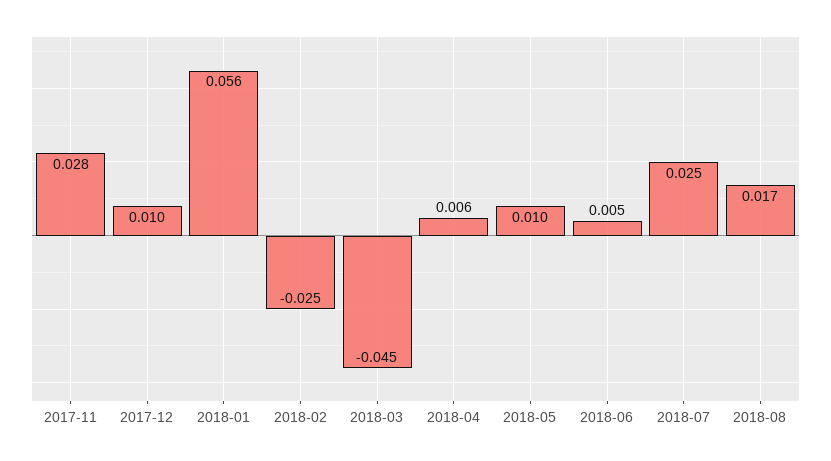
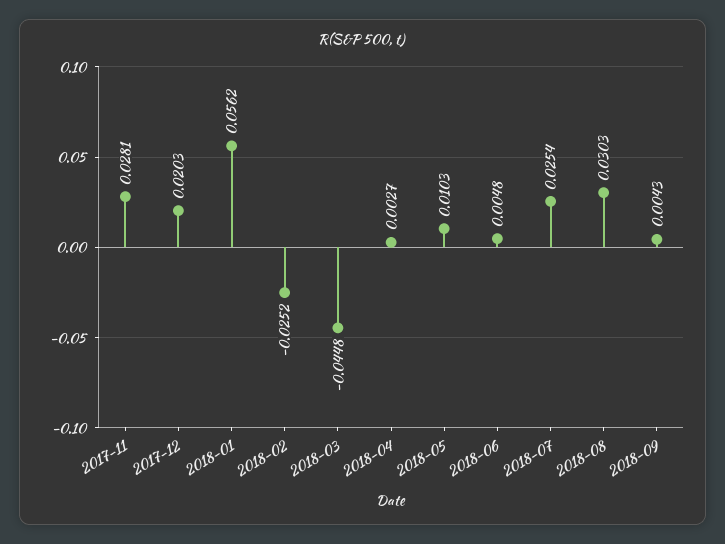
2017-12: 0.01 -> 0.0203
2018-04: 0.006 -> 0.0027
2018-08: 0.017 -> 0.0303
2018-09: none -> 0.0043

